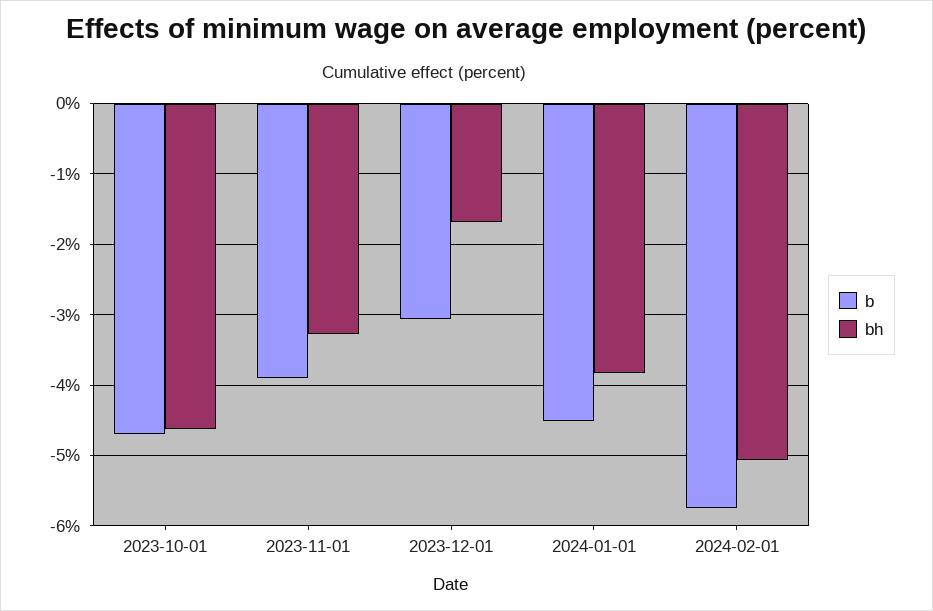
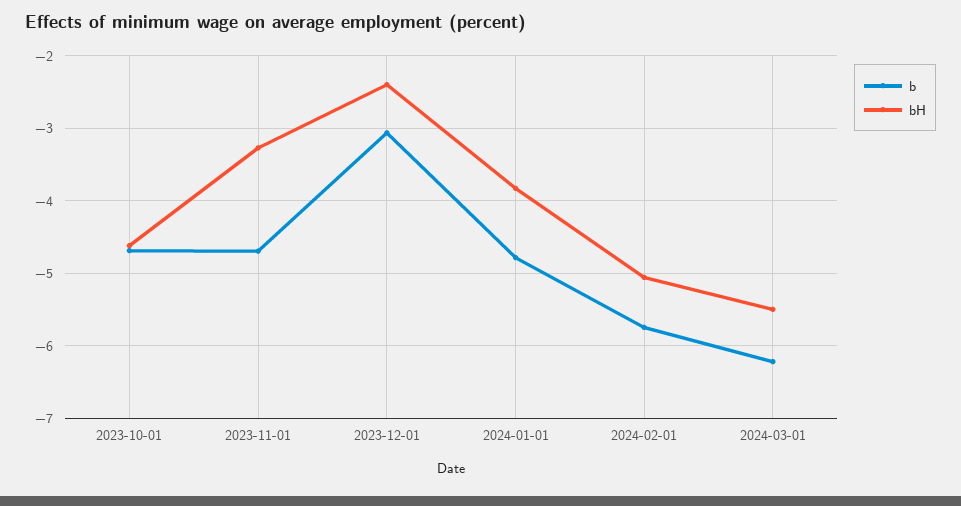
b, 2023-11-01: -3.9 -> -4.7
bh, 2023-12-01: -1.7 -> -2.4
b, 2024-01-01: -4.5 -> -4.8
b, 2024-03-01: none -> -6.2
bh, 2024-03-01: none -> -5.5

